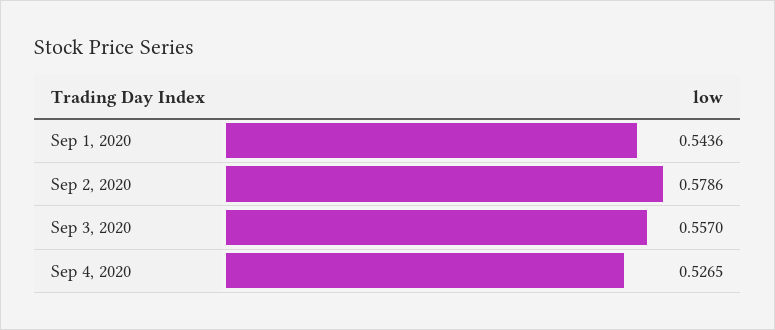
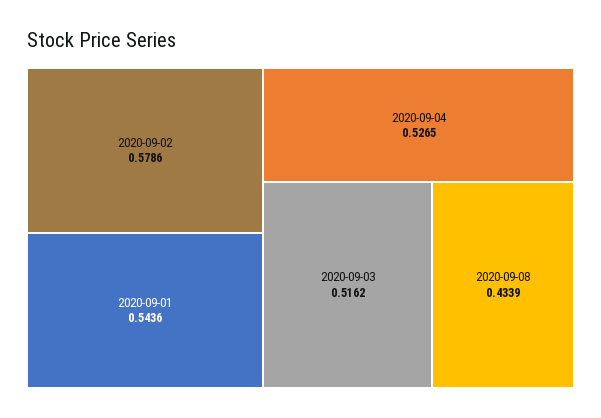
Sep 3, 2020: 0.557 -> 0.5162
2020-09-08: none -> 0.4339

